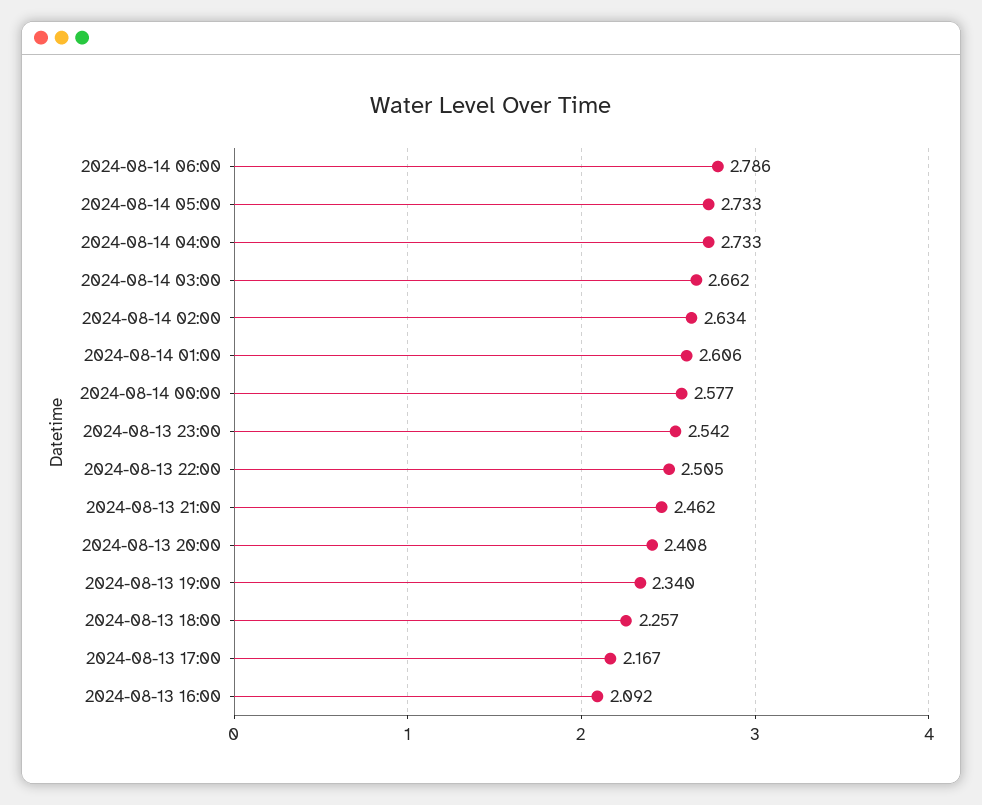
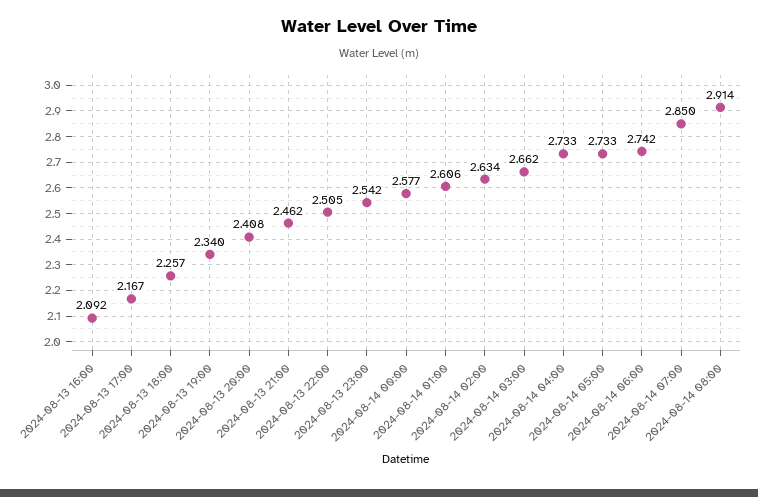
2024-08-14 06:00: 2.786 -> 2.742
2024-08-14 07:00: none -> 2.85
2024-08-14 08:00: none -> 2.914

